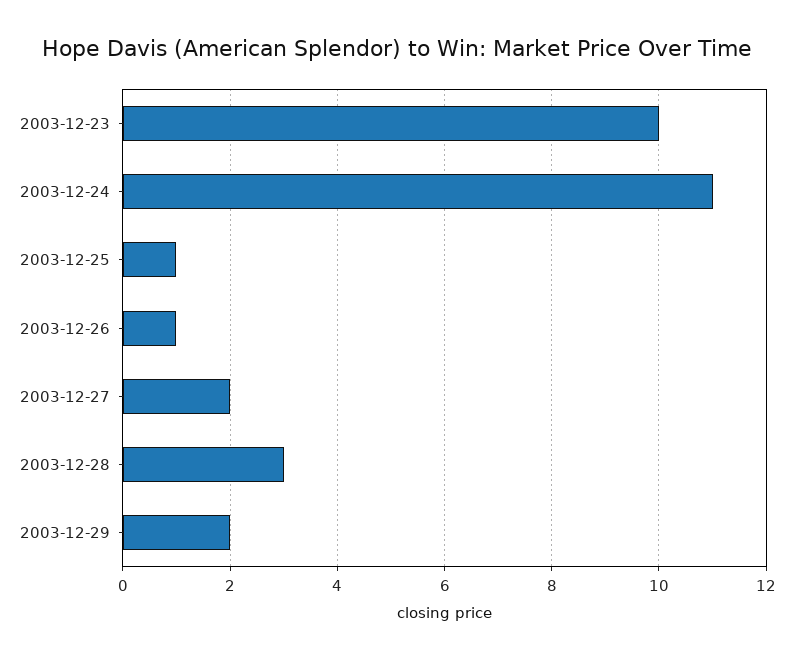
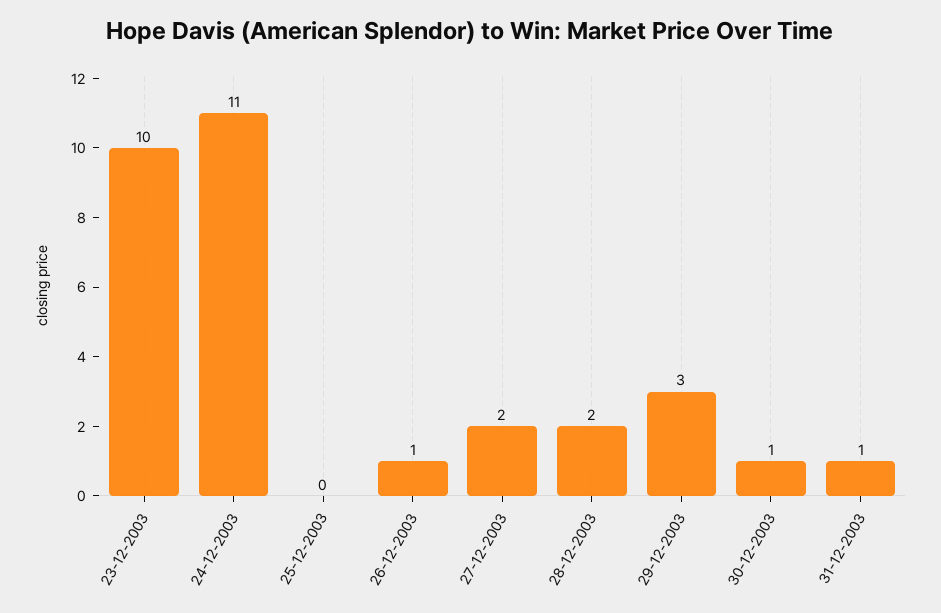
2003-12-25: 1 -> 0
2003-12-28: 3 -> 2
2003-12-29: 2 -> 3
30-12-2003: none -> 1
31-12-2003: none -> 1

